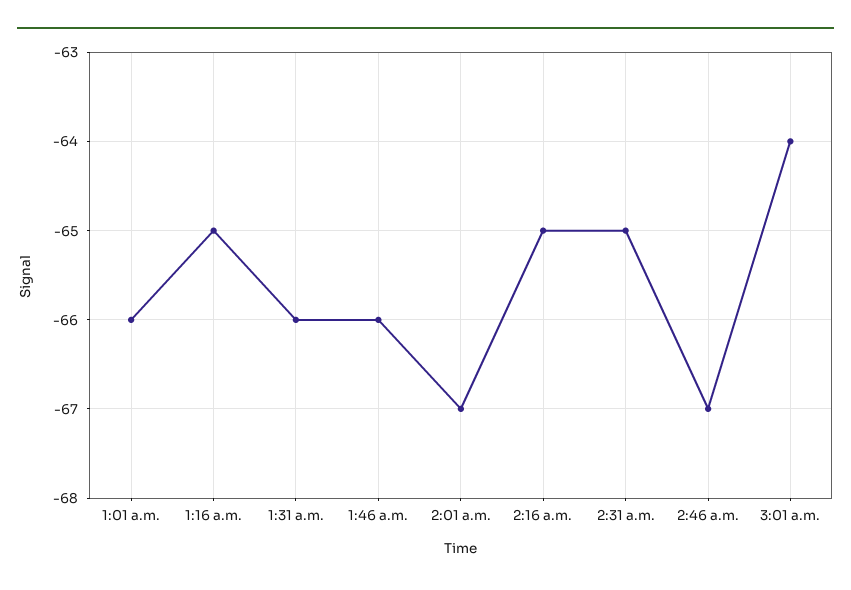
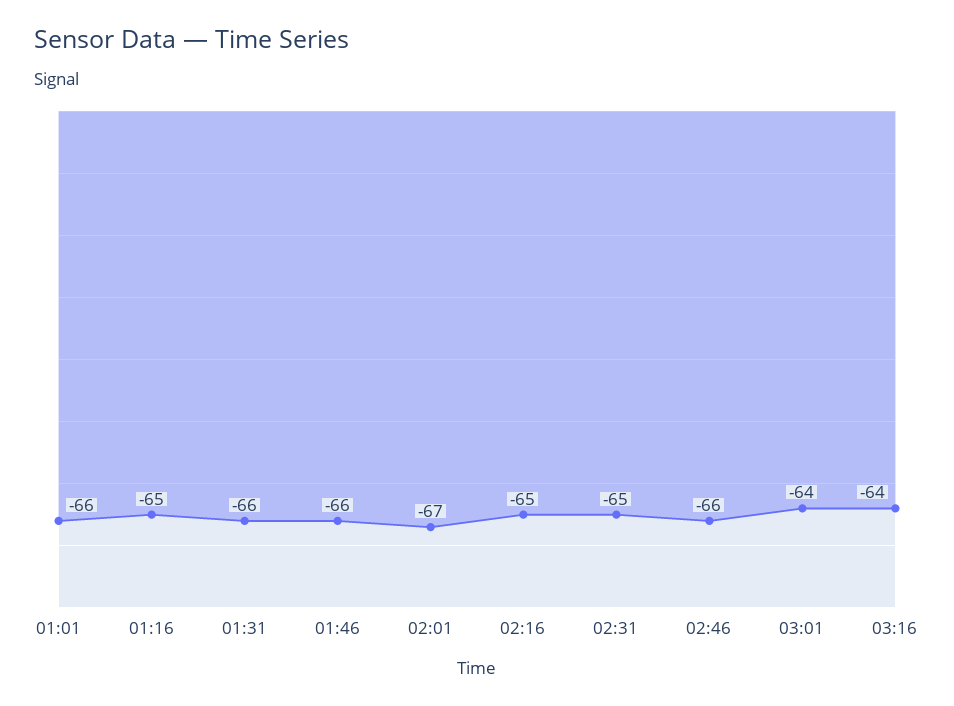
2:46 a.m.: -67 -> -66
03:16: none -> -64

